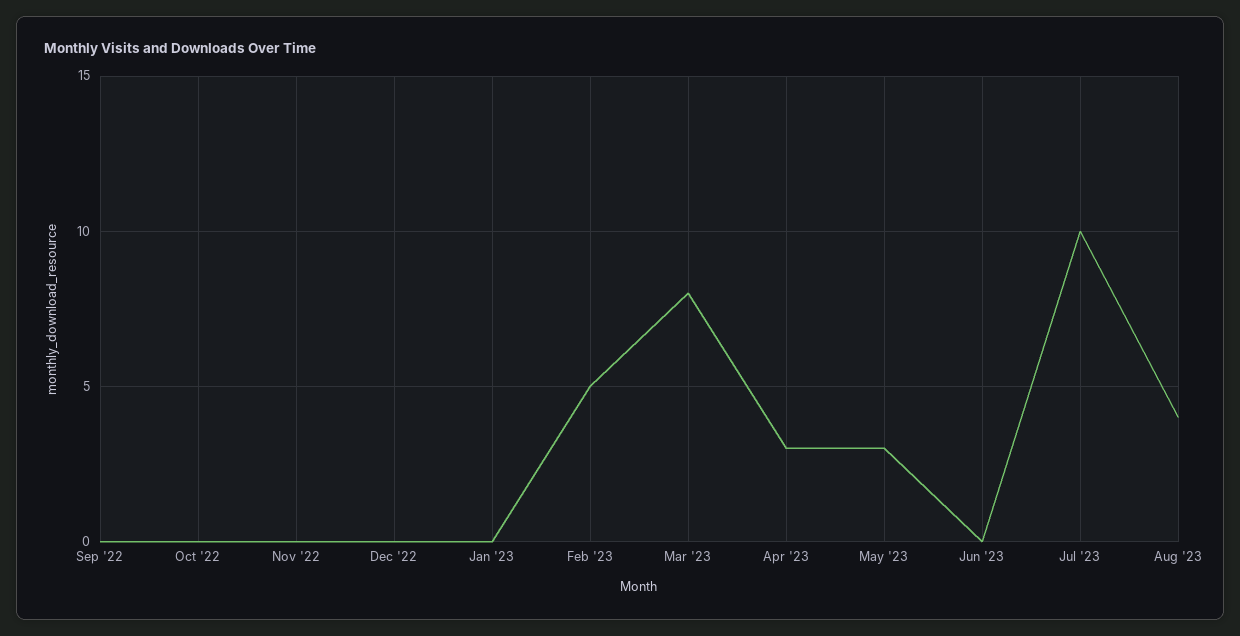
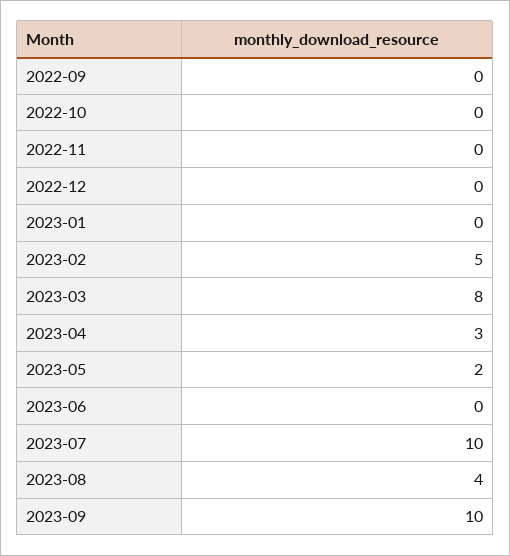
May '23: 3 -> 2
2023-09: none -> 10

